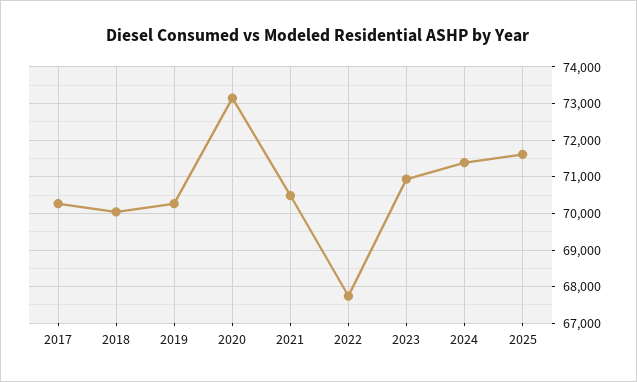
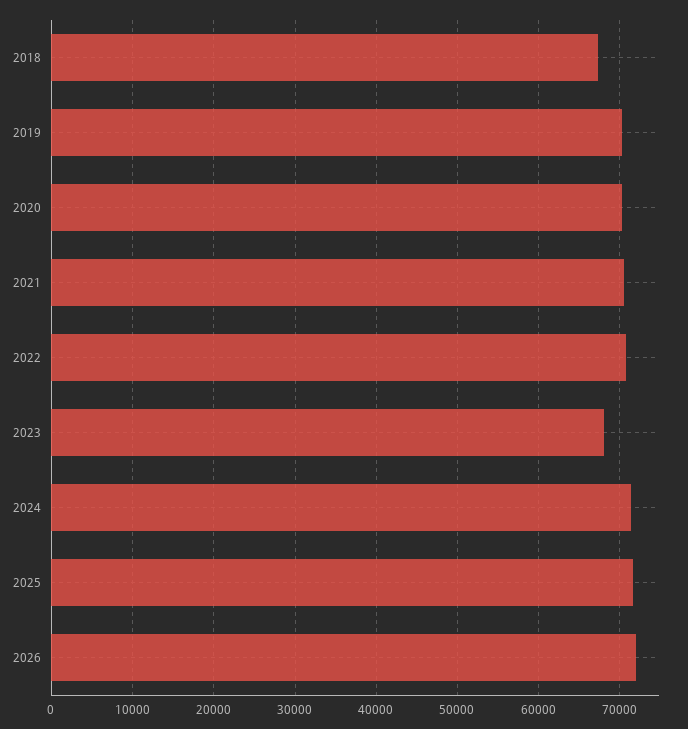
2017: 70200 -> none
2018: 70000 -> 67000
2020: 73200 -> 70000
2022: 67800 -> 71000
2023: 71000 -> 68000
2026: none -> 72000

